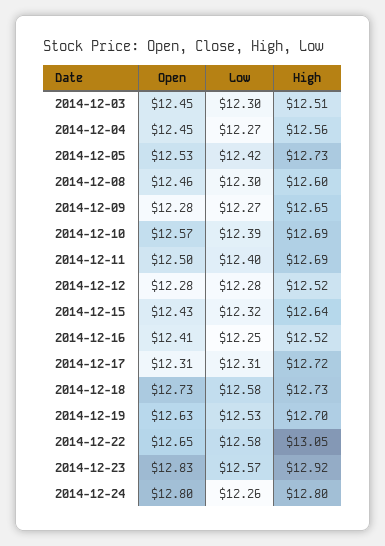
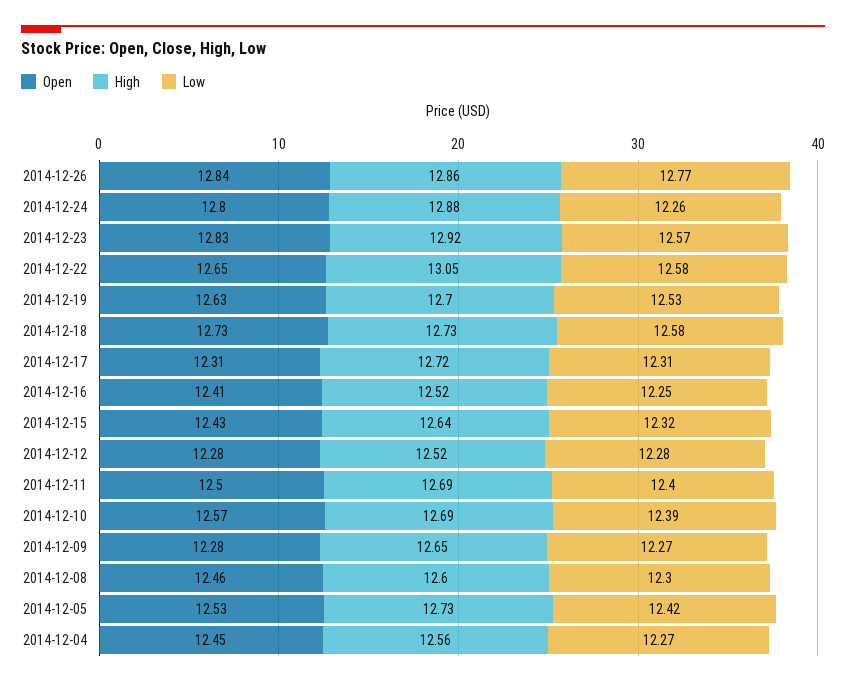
Open, 2014-12-03: 12.45 -> none
Low, 2014-12-03: 12.3 -> none
High, 2014-12-03: 12.51 -> none
High, 2014-12-24: 12.8 -> 12.88
Open, 2014-12-26: none -> 12.84
High, 2014-12-26: none -> 12.86
Low, 2014-12-26: none -> 12.77

